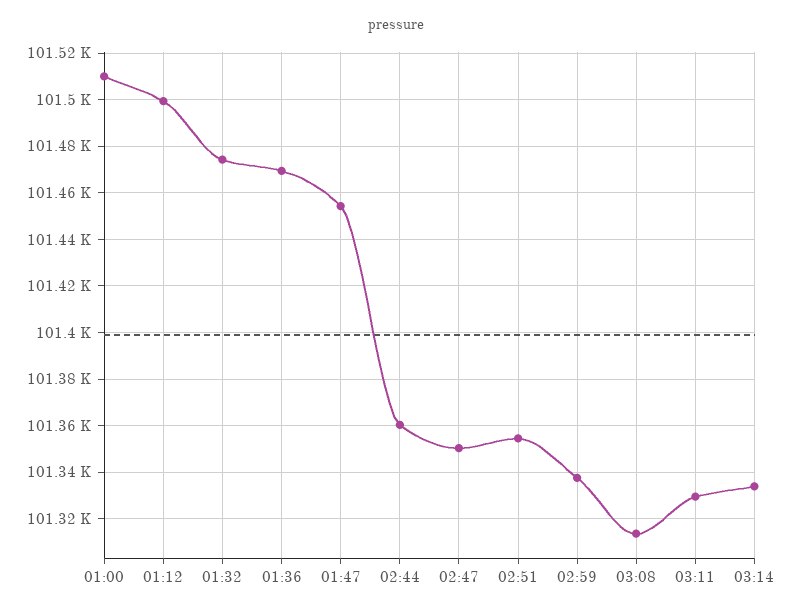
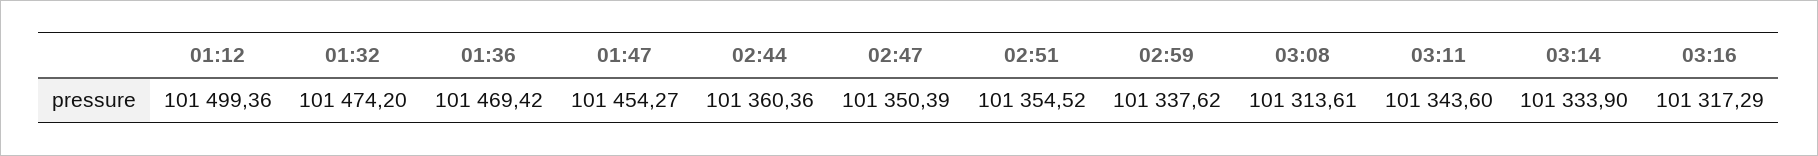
01:00: 101510 -> none
03:11: 101330 -> 101343.6
03:16: none -> 101317.29

